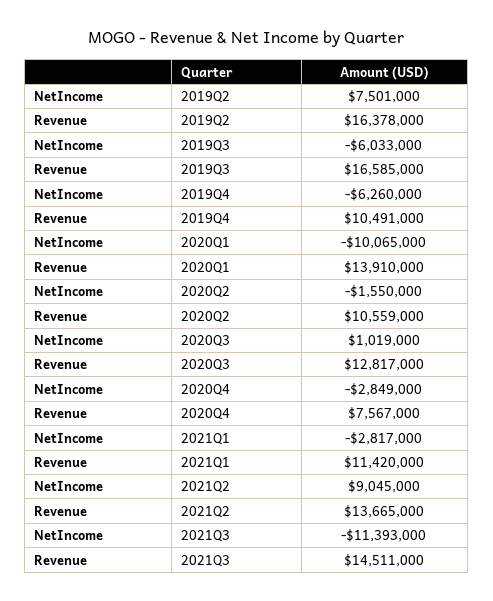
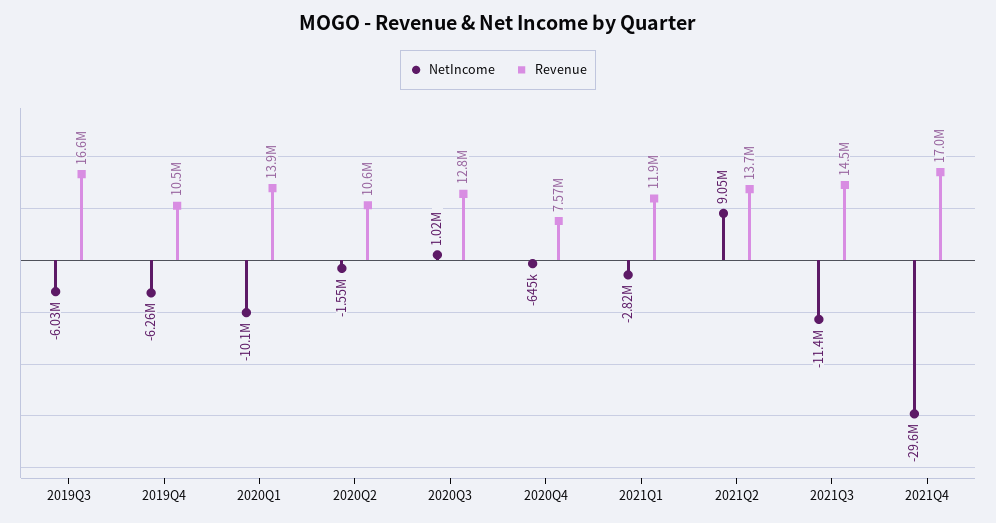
NetIncome, 2019Q2: 7501000 -> none
Revenue, 2019Q2: 16378000 -> none
NetIncome, 2020Q4: -2849000 -> -645000
Revenue, 2021Q1: 11420000 -> 11900000
NetIncome, 2021Q4: none -> -29600000
Revenue, 2021Q4: none -> 17000000

